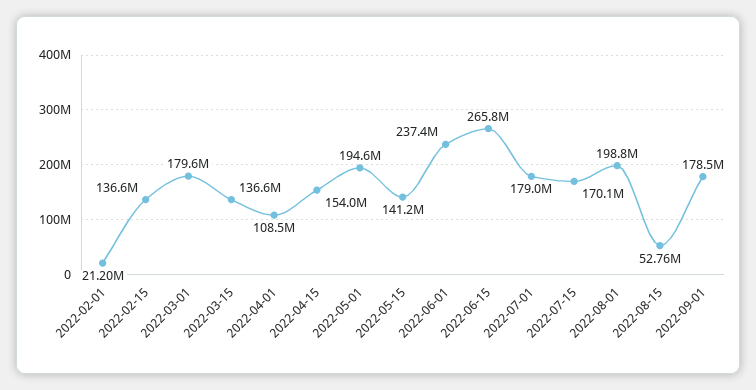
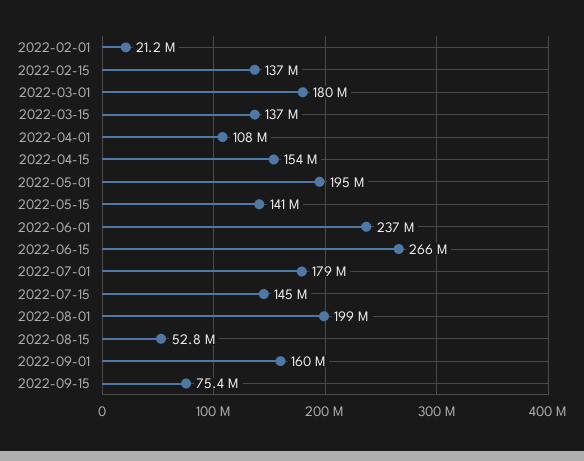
2022-07-15: 170100000 -> 145000000
2022-09-01: 178500000 -> 160000000
2022-09-15: none -> 75400000

